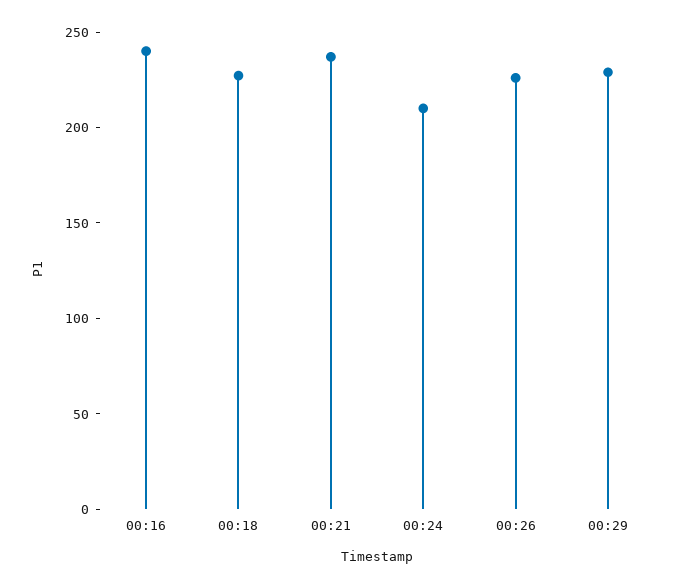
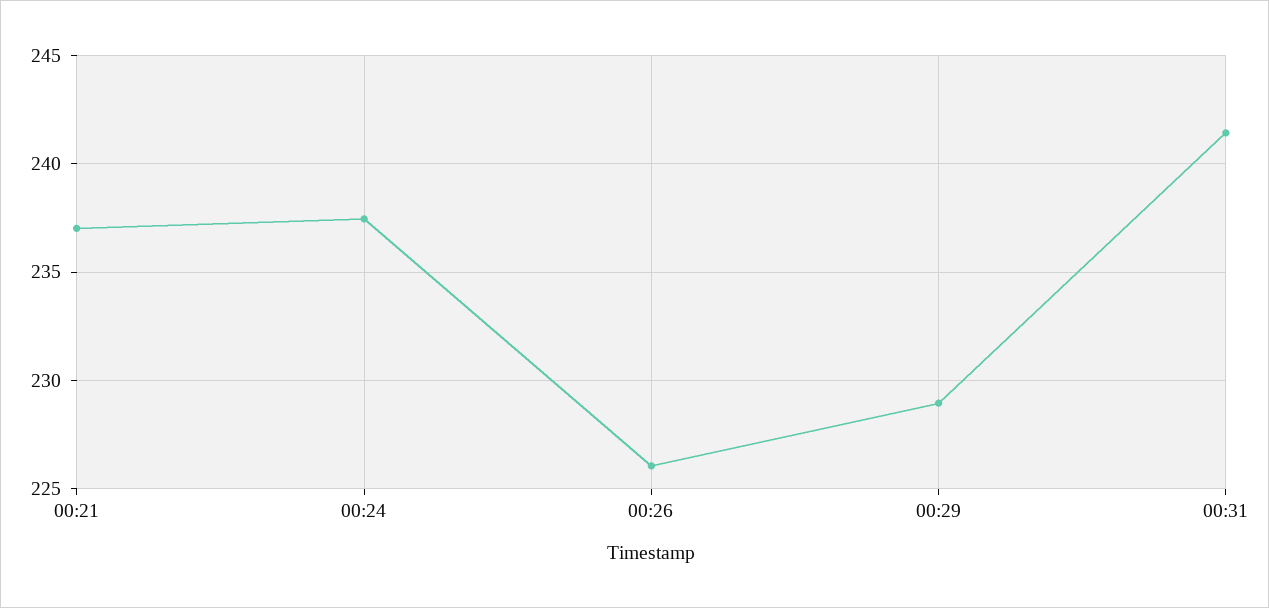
00:16: 240 -> none
00:18: 230 -> none
00:24: 210 -> 237.5
00:31: none -> 241.5

